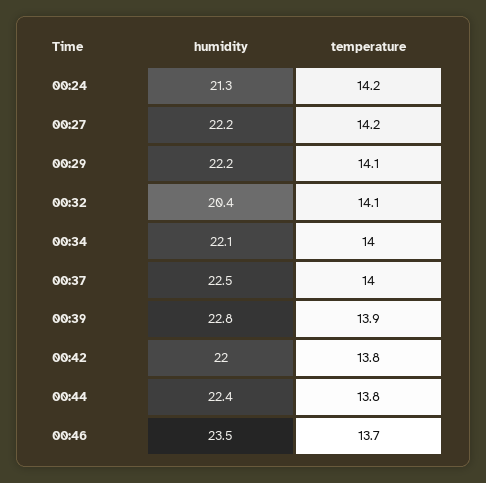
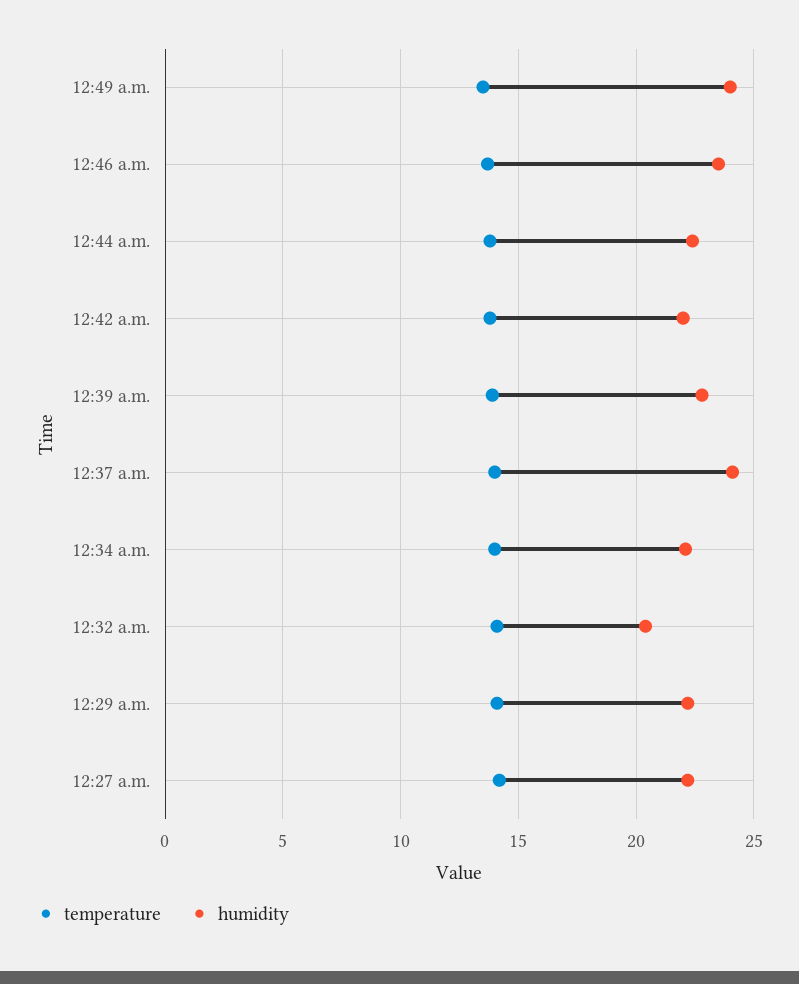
humidity, 00:24: 21.3 -> none
temperature, 00:24: 14.2 -> none
humidity, 00:37: 22.5 -> 24
temperature, 12:49 a.m.: none -> 13.5
humidity, 12:49 a.m.: none -> 24

